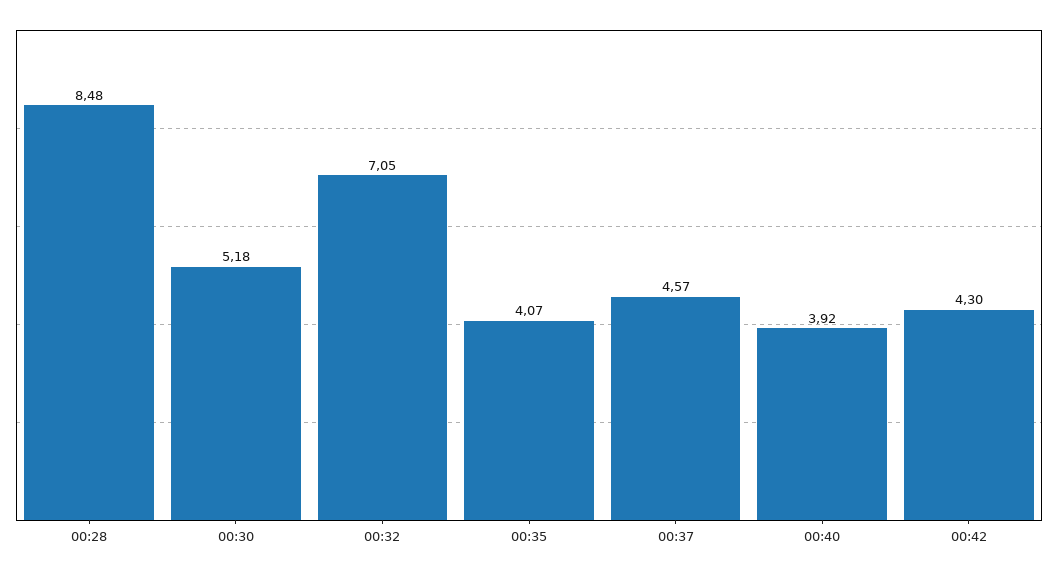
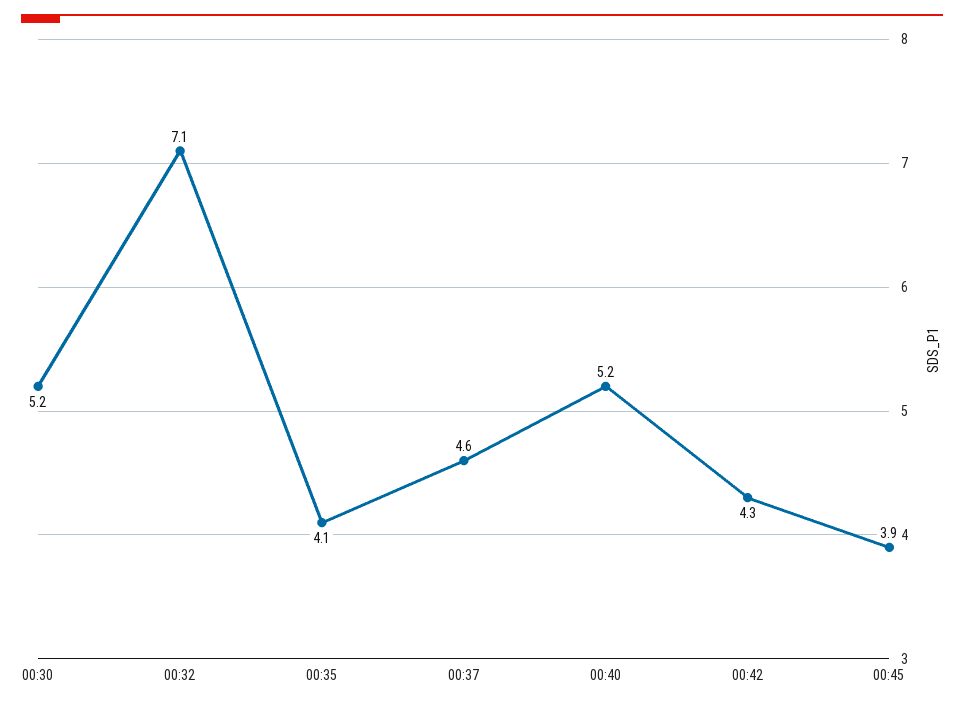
00:28: 8.48 -> none
00:40: 3.92 -> 5.2
00:45: none -> 3.9

